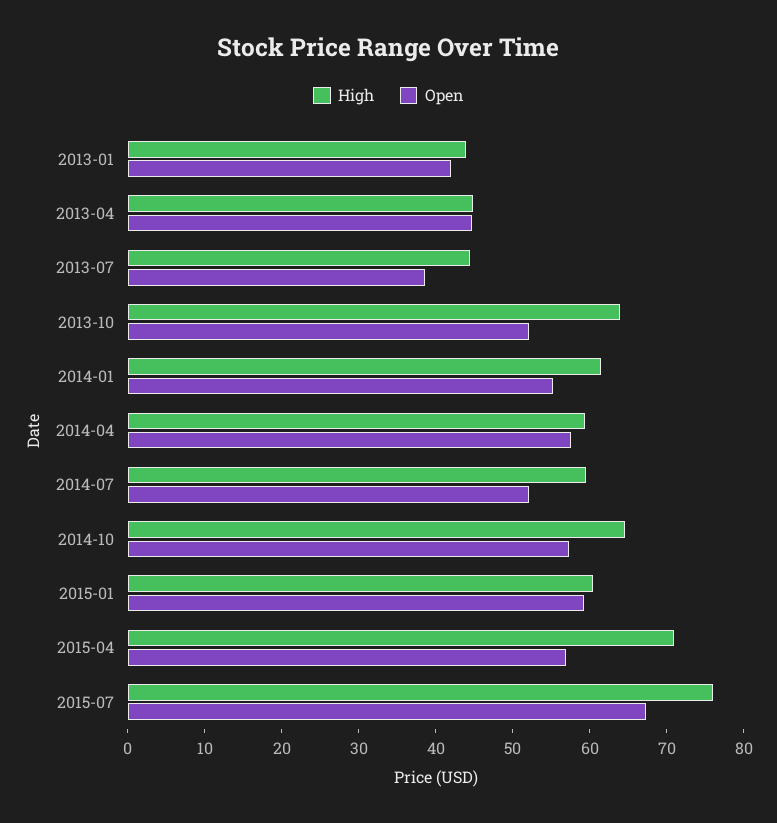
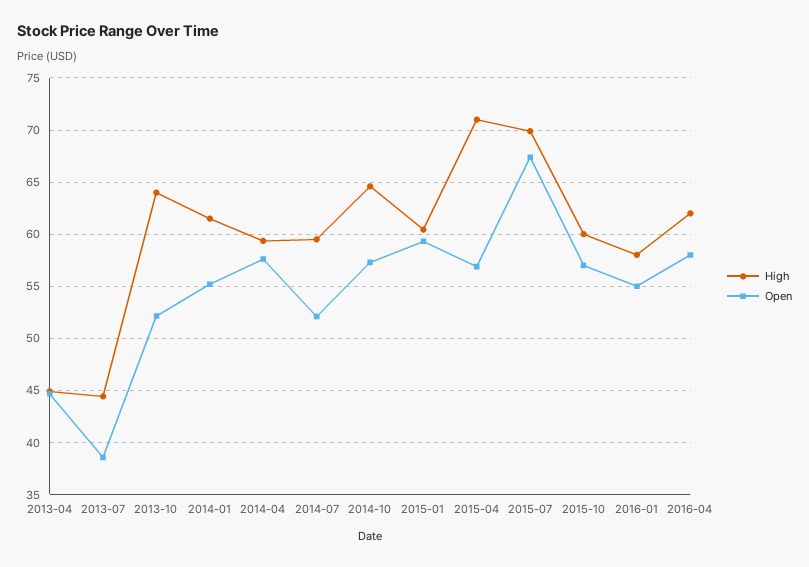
High, 2013-01: 44 -> none
Open, 2013-01: 42 -> none
High, 2015-07: 76 -> 70
High, 2015-10: none -> 60
Open, 2015-10: none -> 57
High, 2016-01: none -> 58
Open, 2016-01: none -> 55
High, 2016-04: none -> 62
Open, 2016-04: none -> 58

